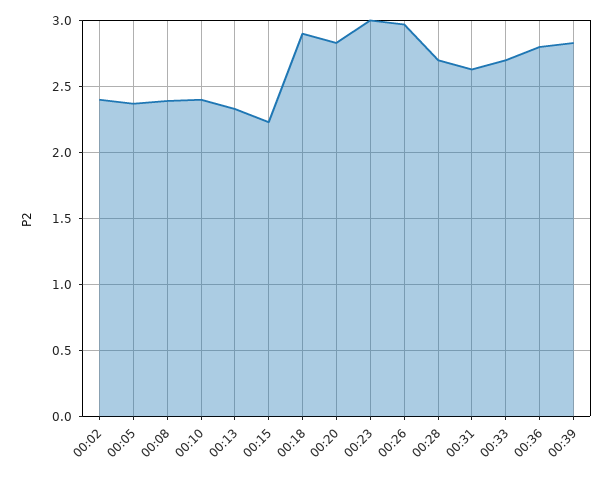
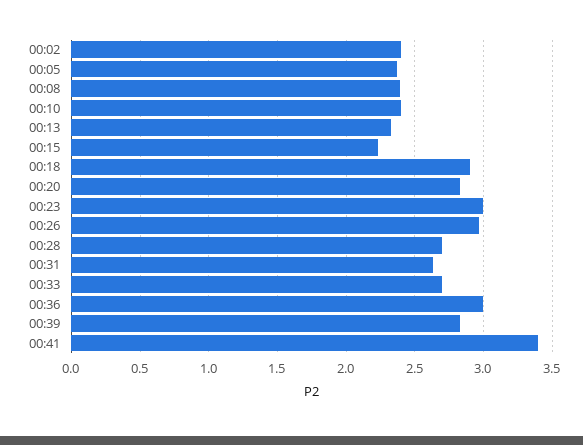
00:36: 2.8 -> 3
00:41: none -> 3.4

